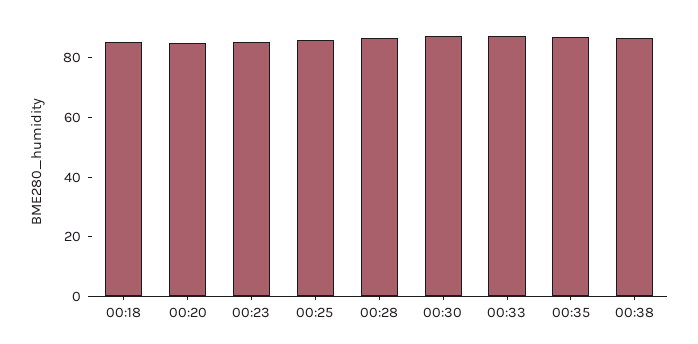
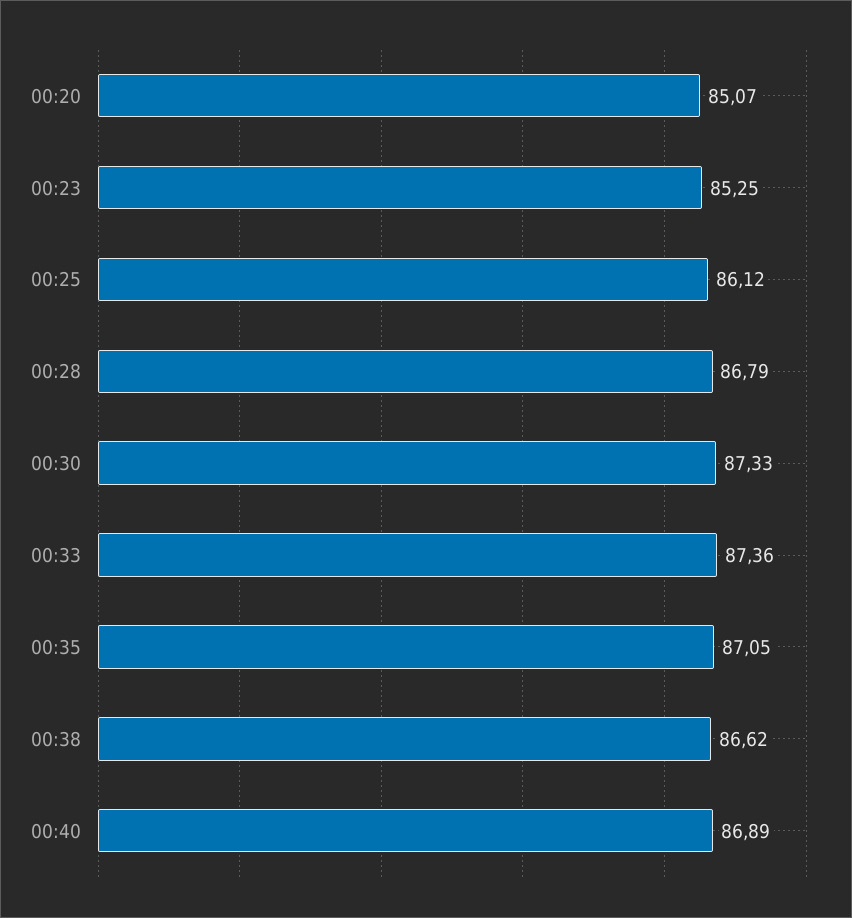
00:18: 85 -> none
00:40: none -> 86.89

